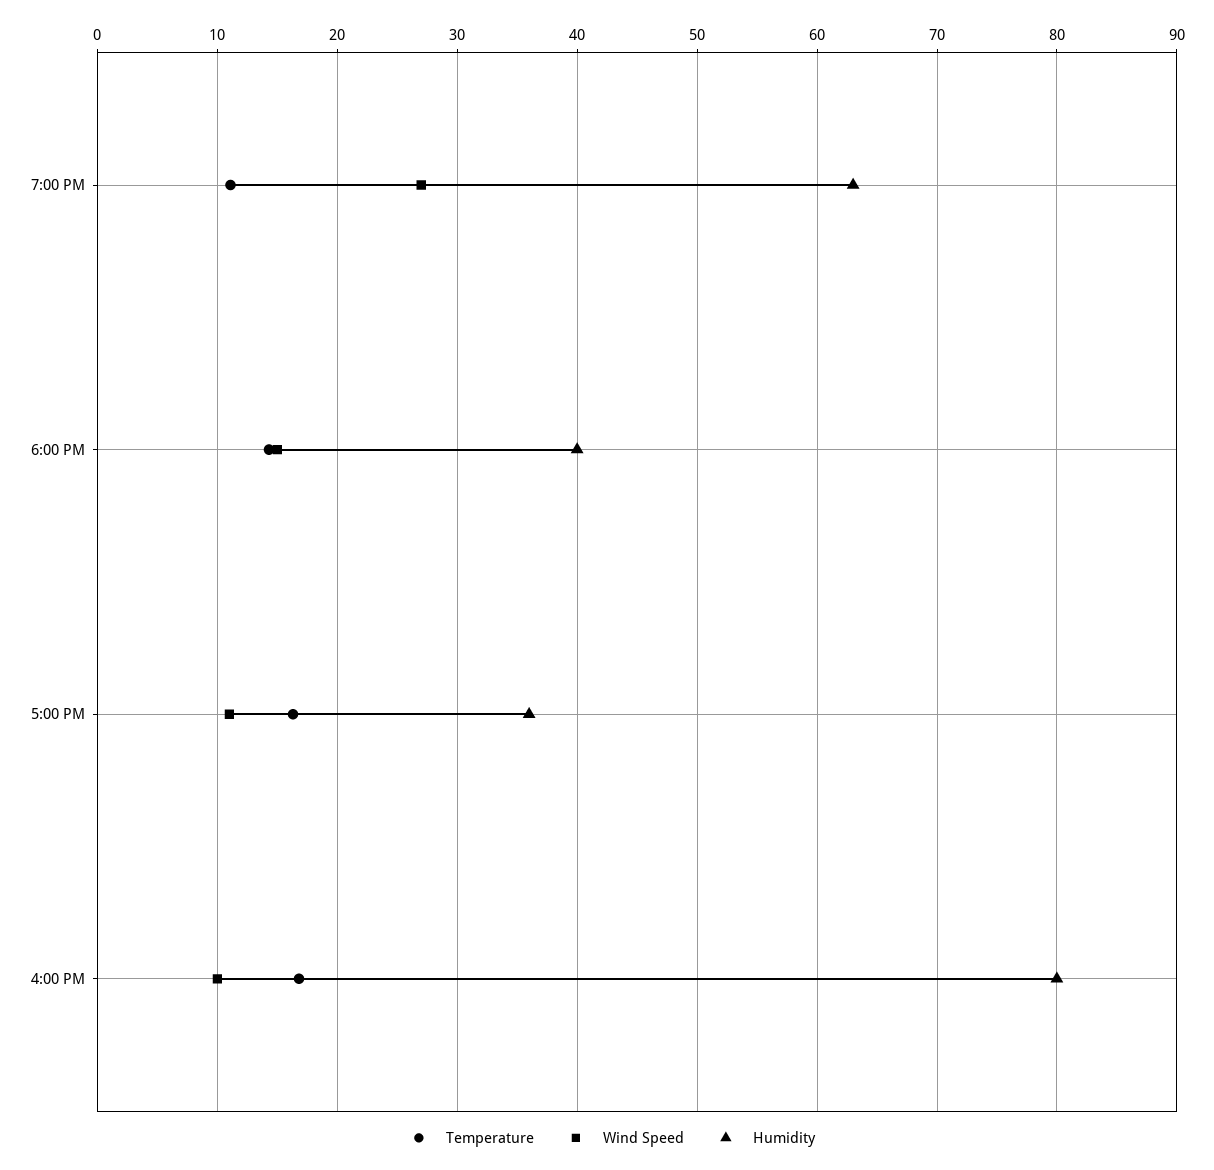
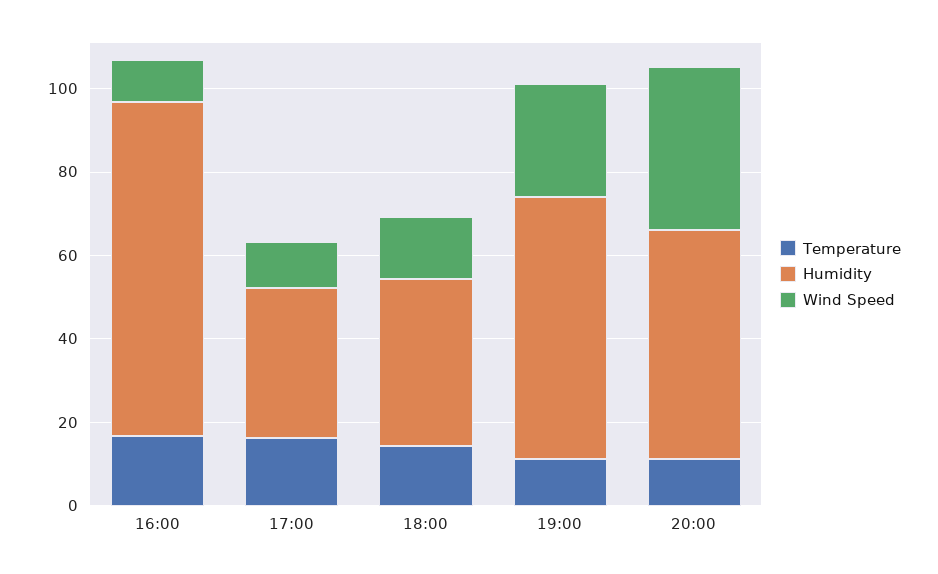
Temperature, 20:00: none -> 10
Humidity, 20:00: none -> 55
Wind Speed, 20:00: none -> 40

